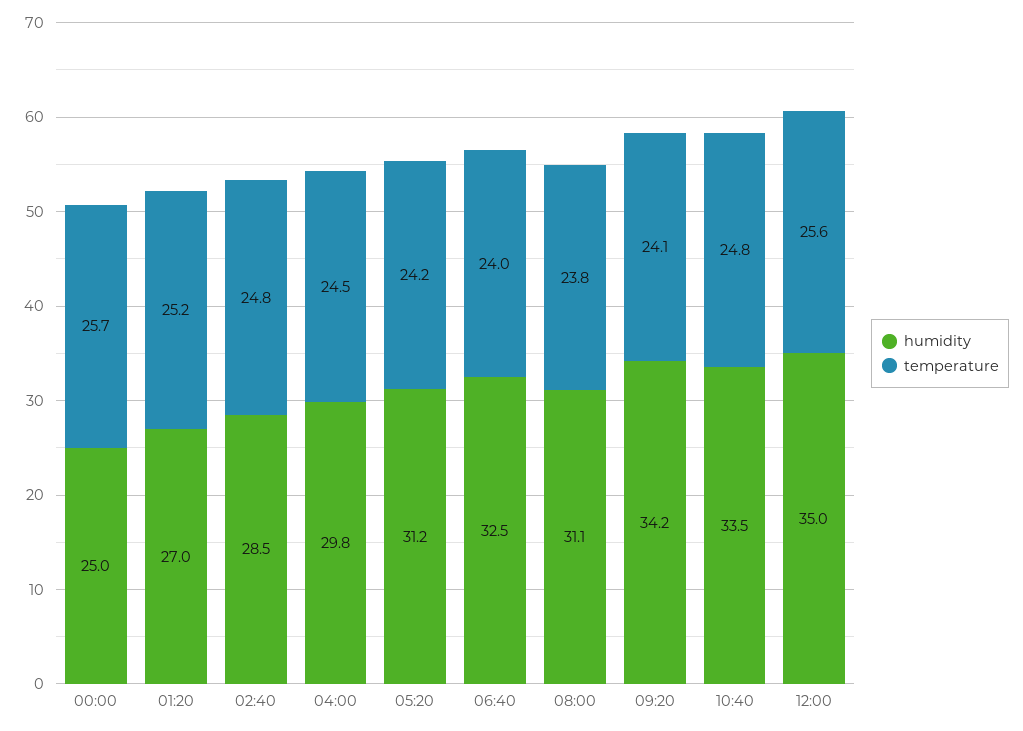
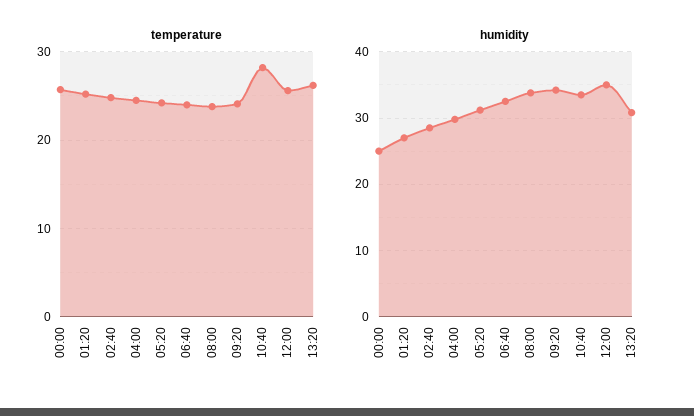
humidity, 08:00: 31.1 -> 34
temperature, 10:40: 24.8 -> 28
temperature, 13:20: none -> 26
humidity, 13:20: none -> 31

